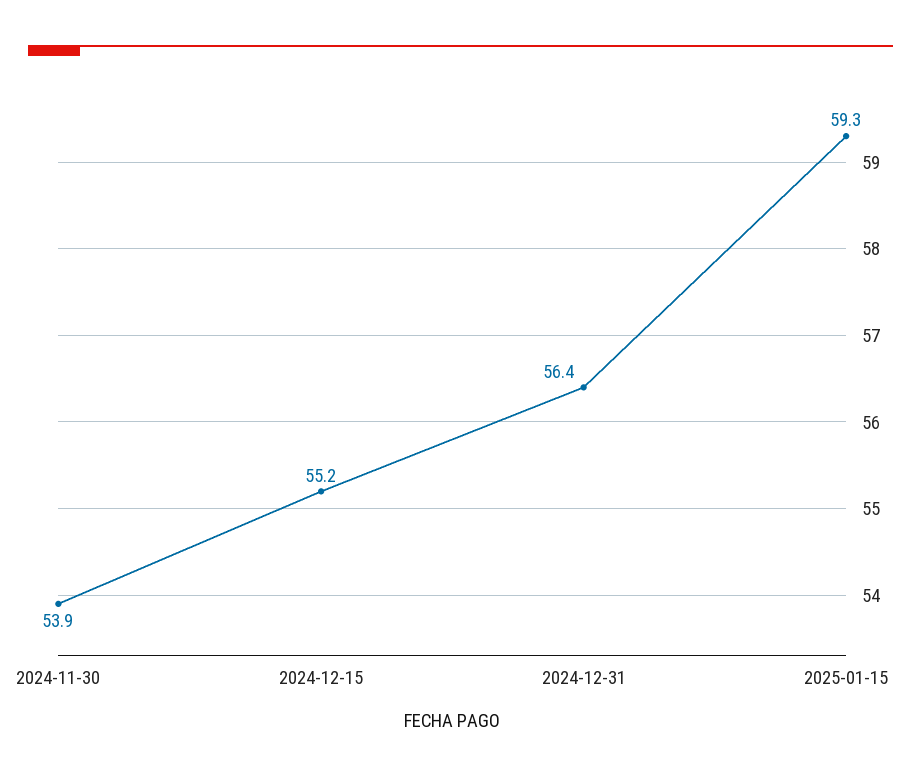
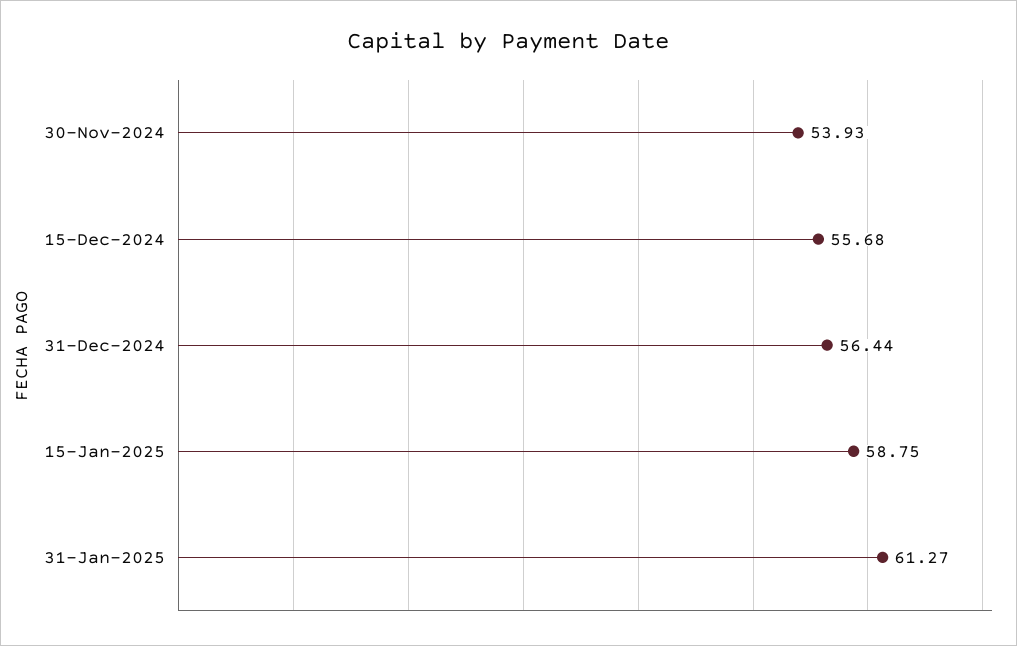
2024-12-15: 55.2 -> 55.68
2025-01-15: 59.3 -> 58.75
31-Jan-2025: none -> 61.27

